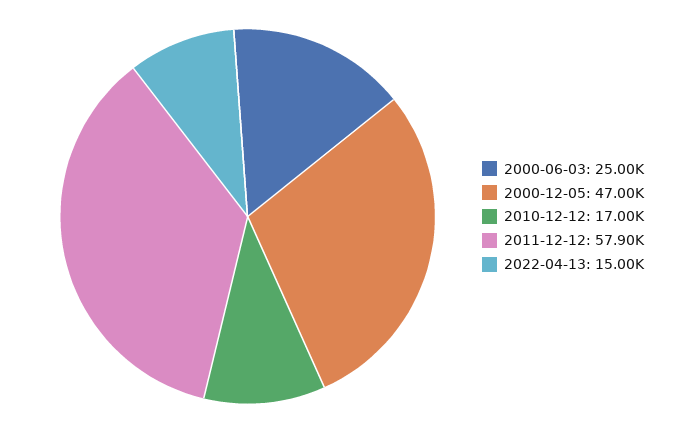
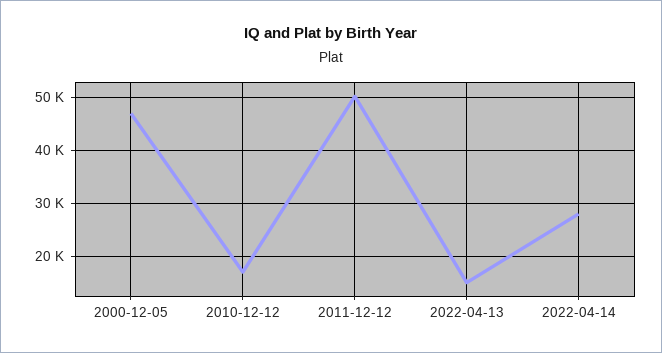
2000-06-03: 25000 -> none
2011-12-12: 57900 -> 50000
2022-04-14: none -> 28000

